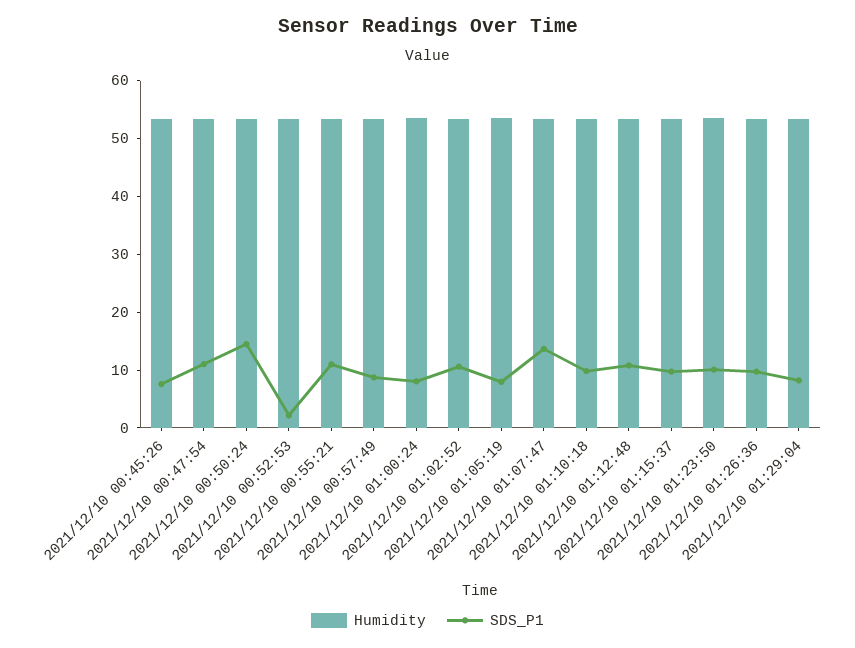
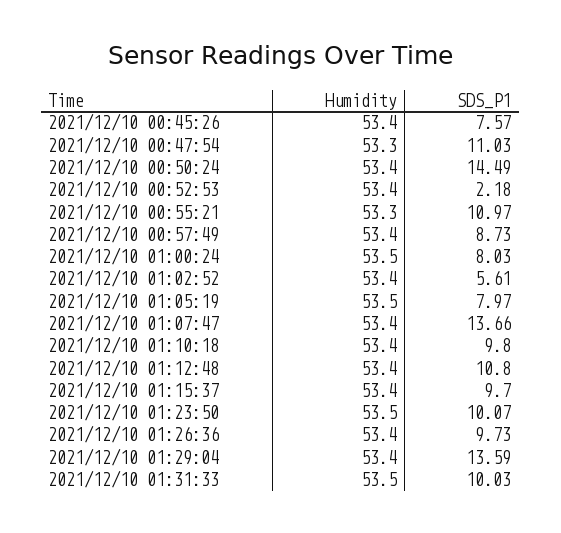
SDS_P1, 2021/12/10 01:02:52: 10 -> 5.61
SDS_P1, 2021/12/10 01:29:04: 8 -> 13.59
Humidity, 2021/12/10 01:31:33: none -> 53.5
SDS_P1, 2021/12/10 01:31:33: none -> 10.03

